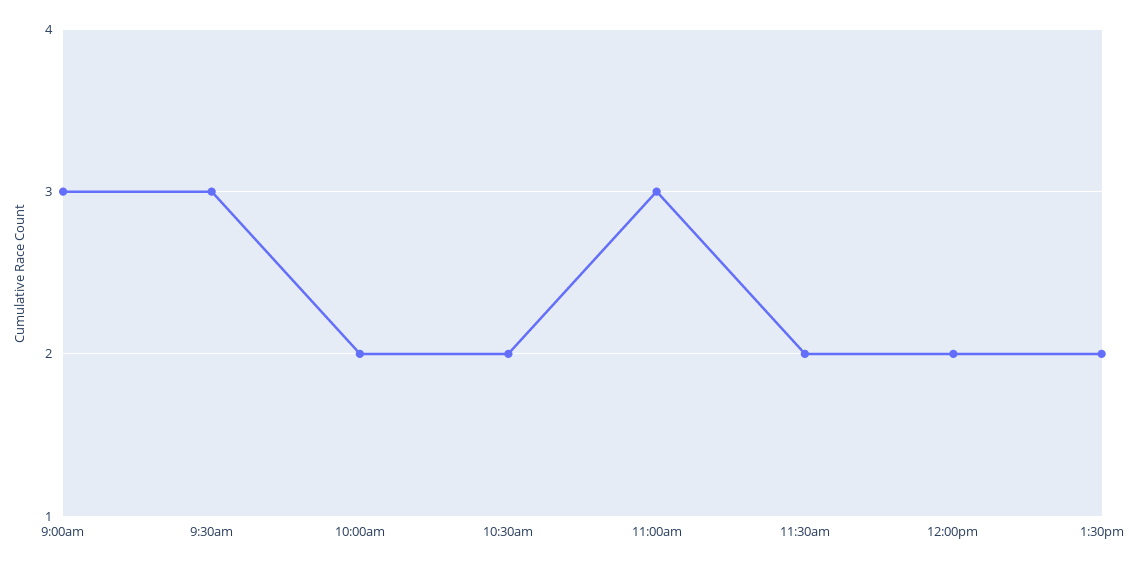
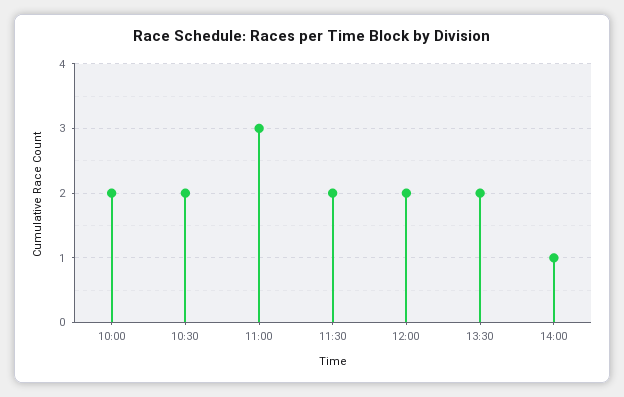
9:00am: 3 -> none
9:30am: 3 -> none
14:00: none -> 1

